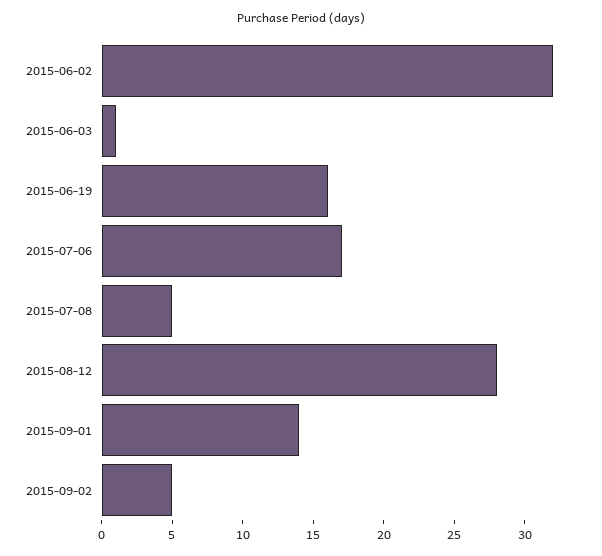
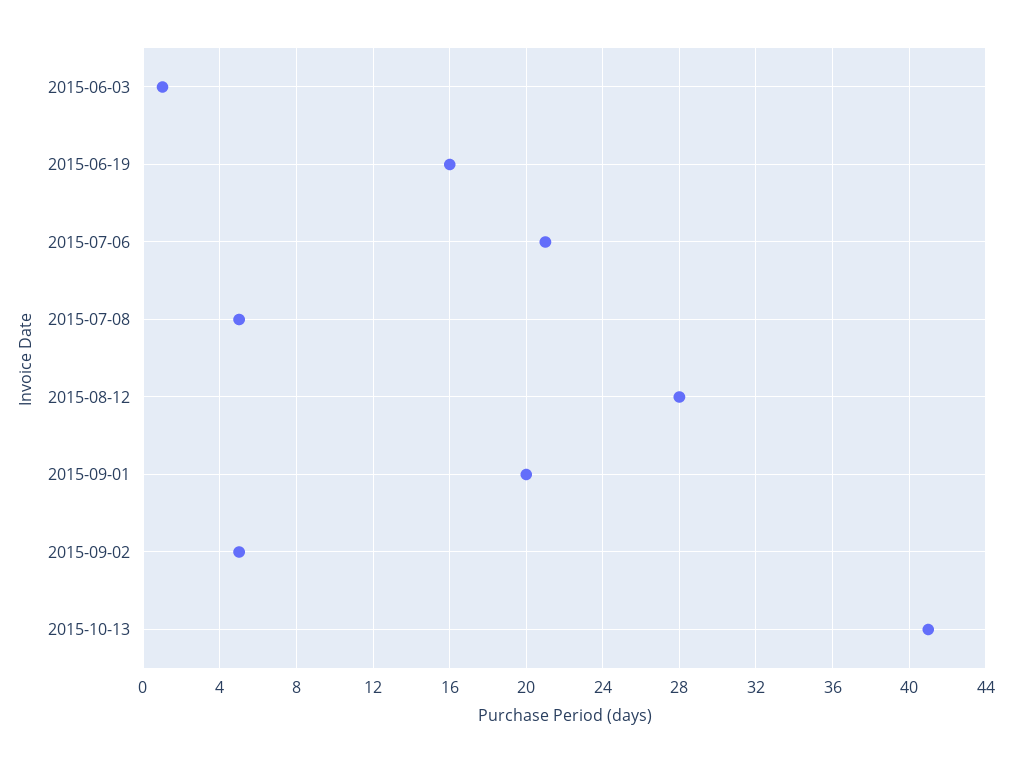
2015-06-02: 32 -> none
2015-07-06: 17 -> 21
2015-09-01: 14 -> 20
2015-10-13: none -> 41

